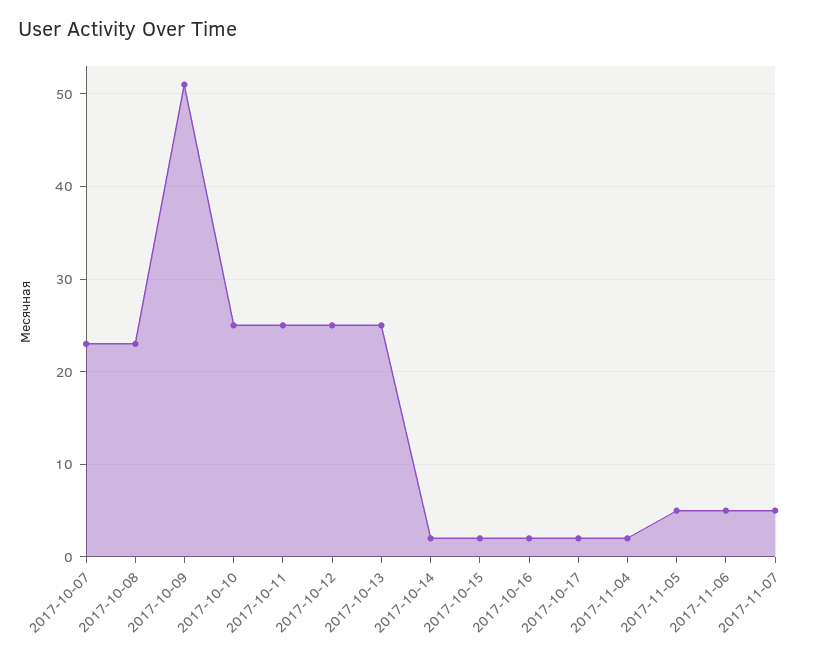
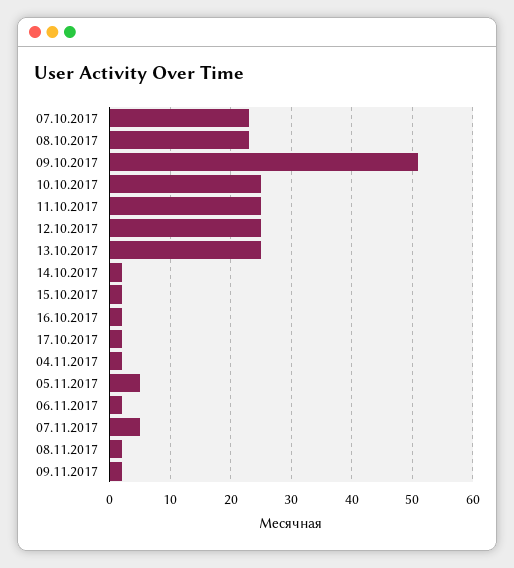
2017-11-06: 5 -> 2
08.11.2017: none -> 2
09.11.2017: none -> 2

